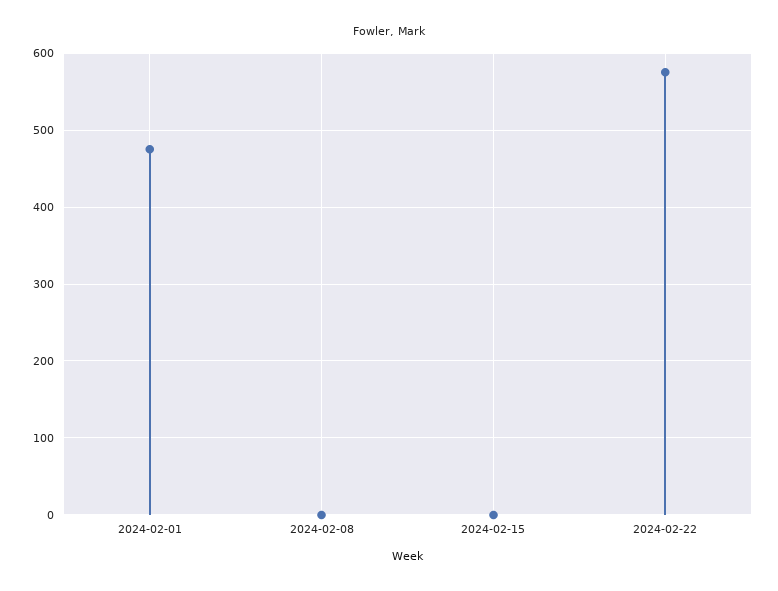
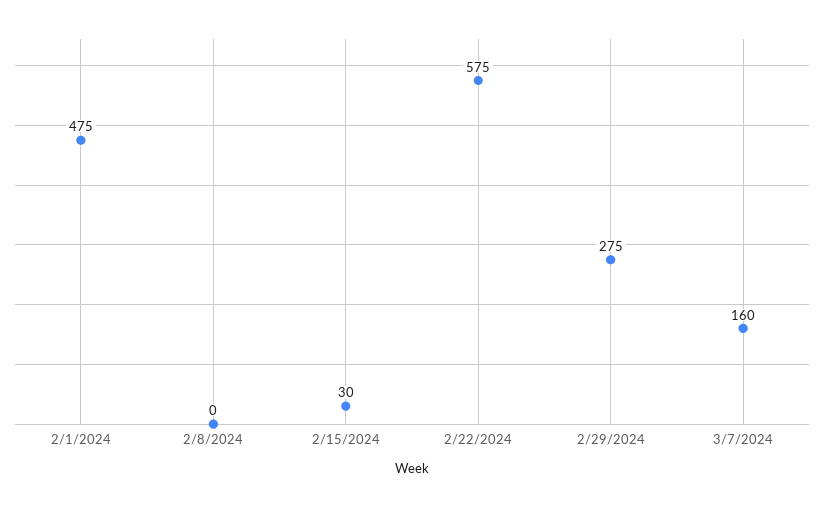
2024-02-15: 0 -> 30
2/29/2024: none -> 275
3/7/2024: none -> 160

